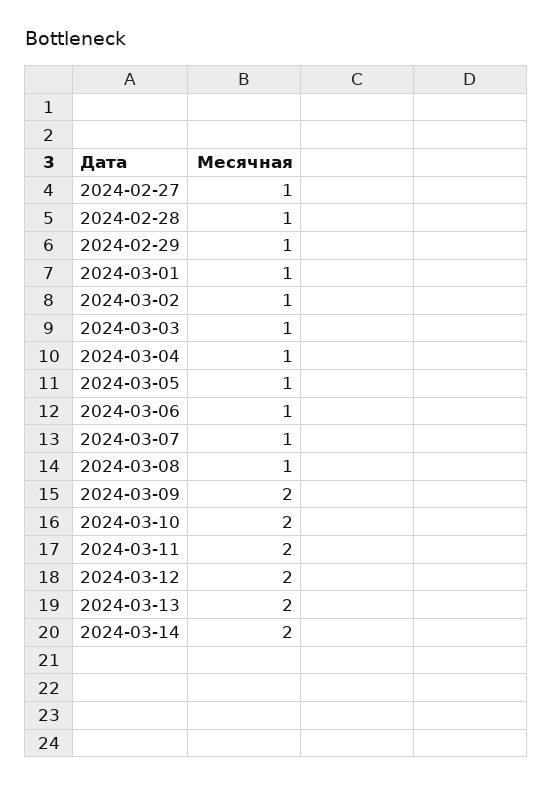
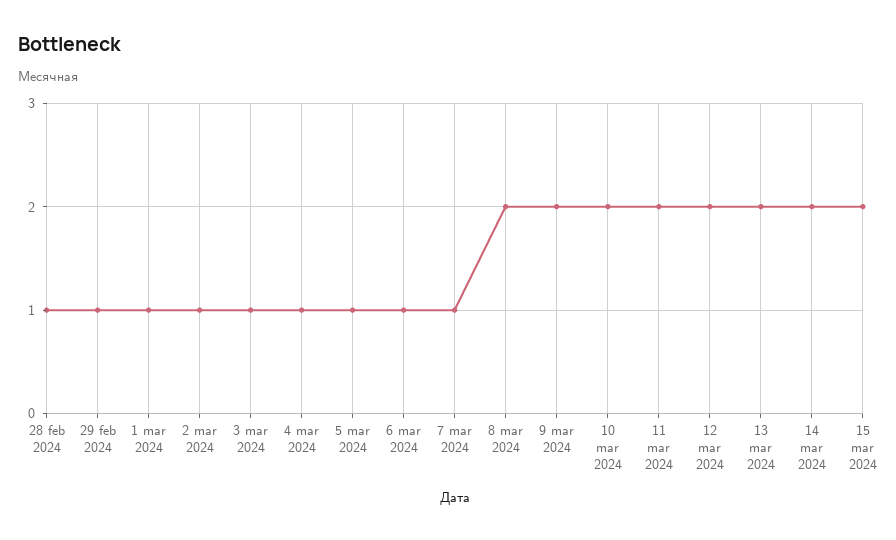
2024-02-27: 1 -> none
2024-03-08: 1 -> 2
15 mar 2024: none -> 2

